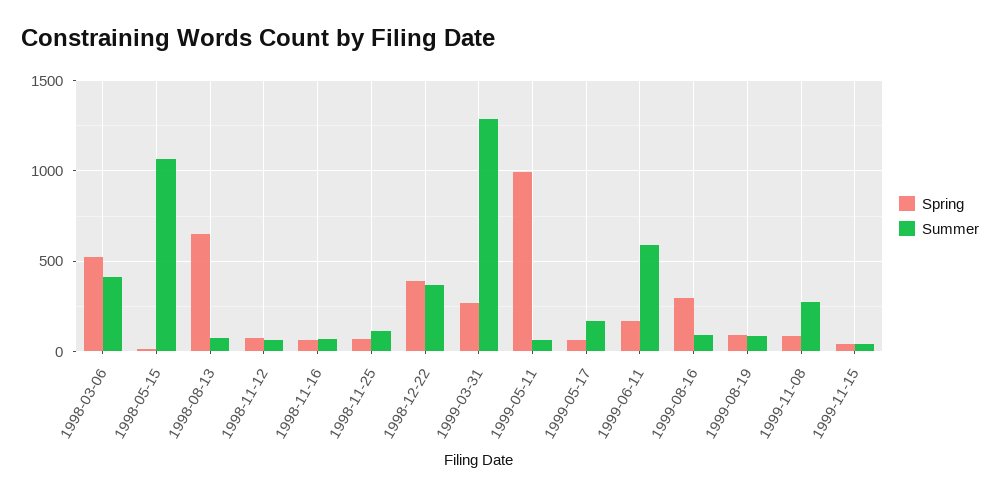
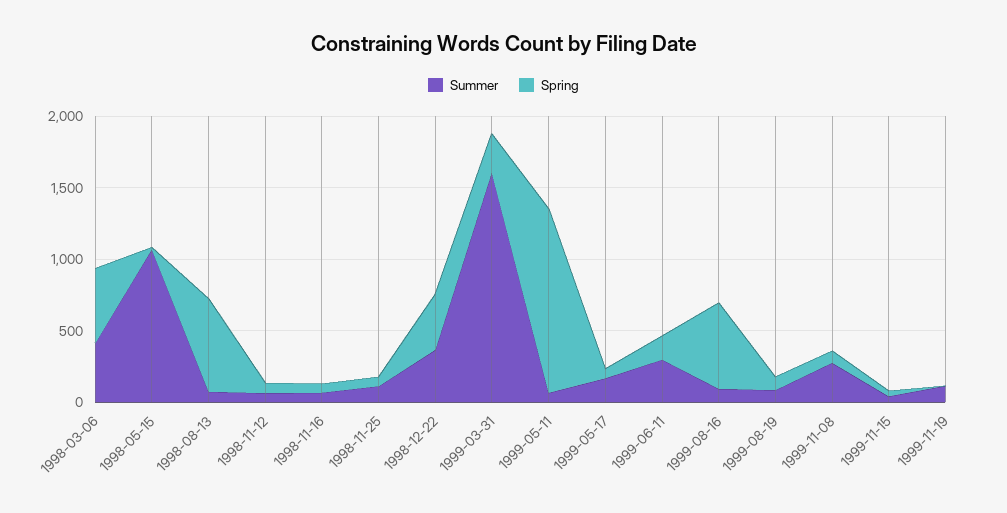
Summer, 1999-03-31: 1300 -> 1600
Spring, 1999-05-11: 1000 -> 1300
Summer, 1999-06-11: 600 -> 300
Spring, 1999-08-16: 300 -> 600
Summer, 1999-11-19: none -> 100
Spring, 1999-11-19: none -> 0

